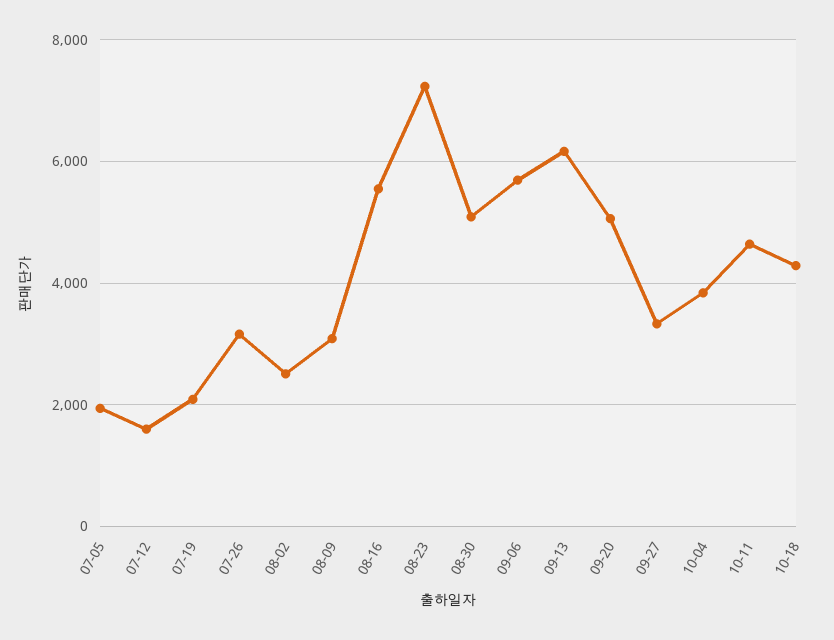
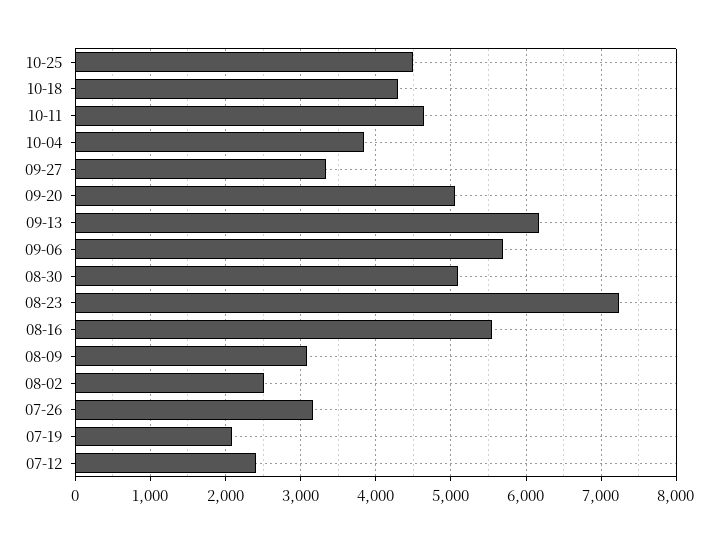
07-05: 2000 -> none
07-12: 1600 -> 2400
10-25: none -> 4500

